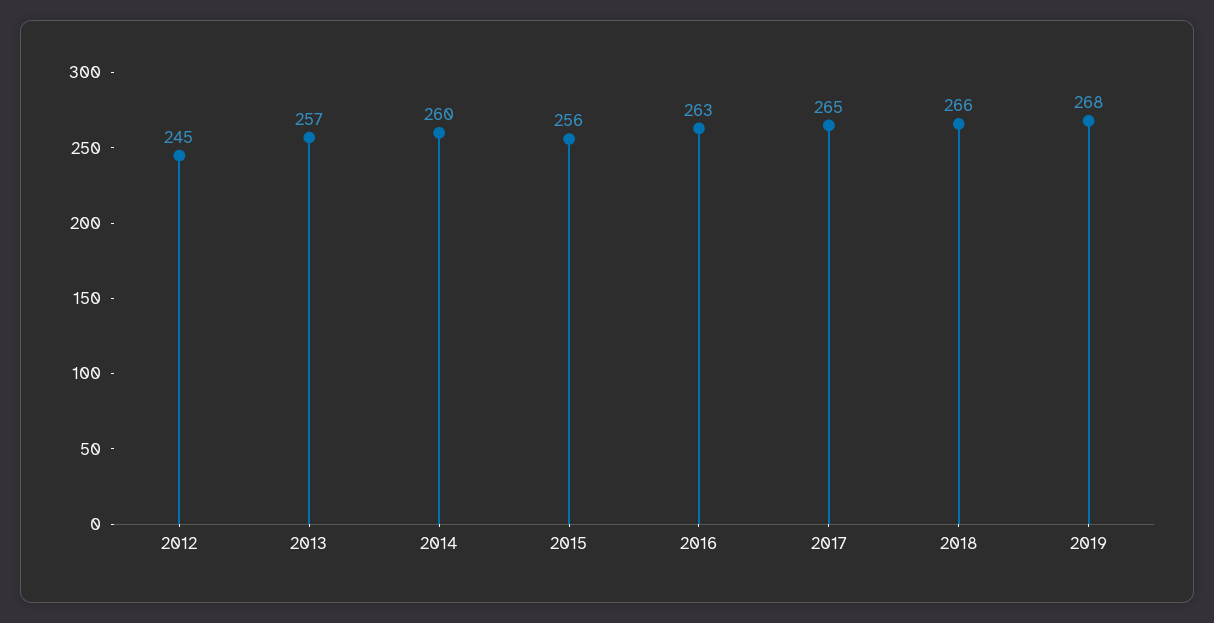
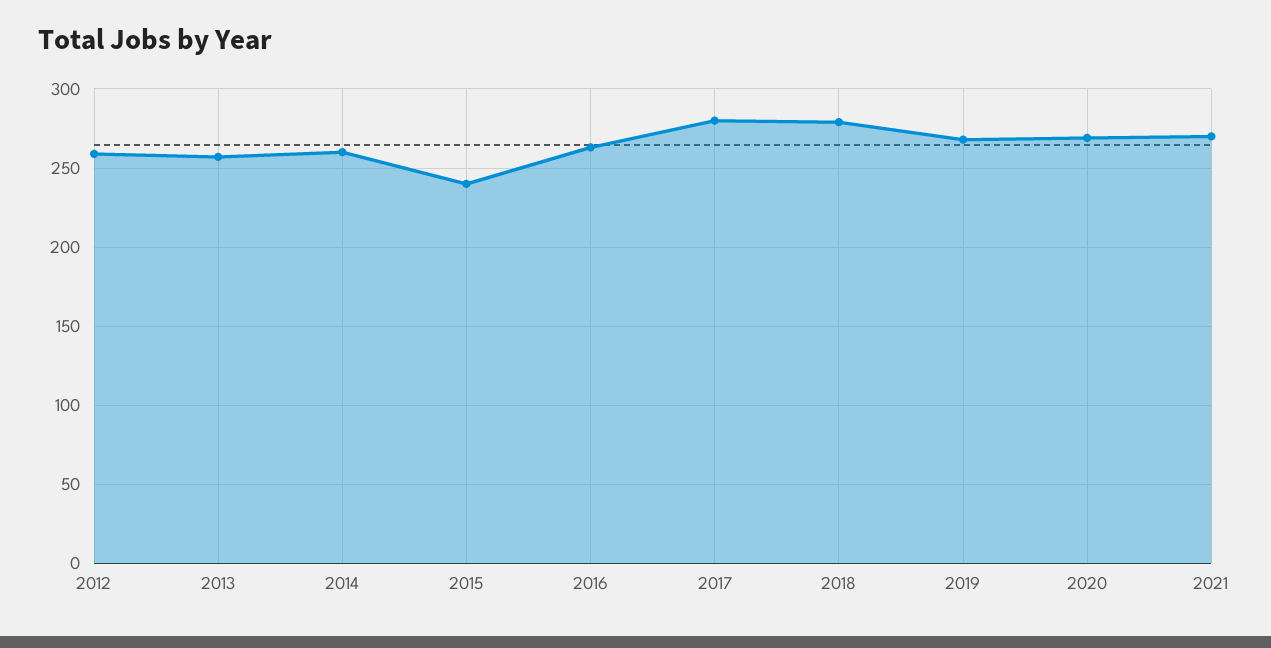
2012: 245 -> 260
2015: 256 -> 240
2017: 265 -> 280
2018: 266 -> 280
2020: none -> 270
2021: none -> 270

